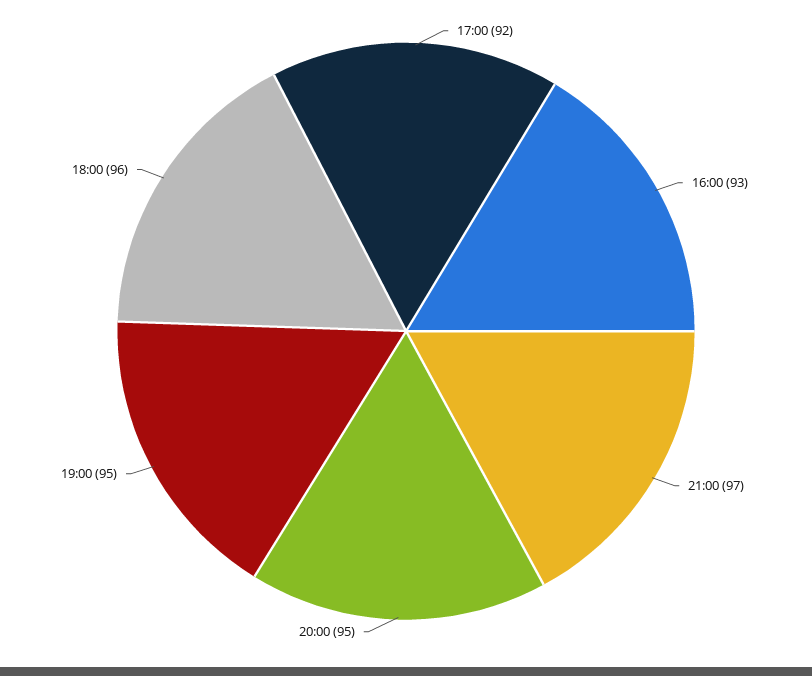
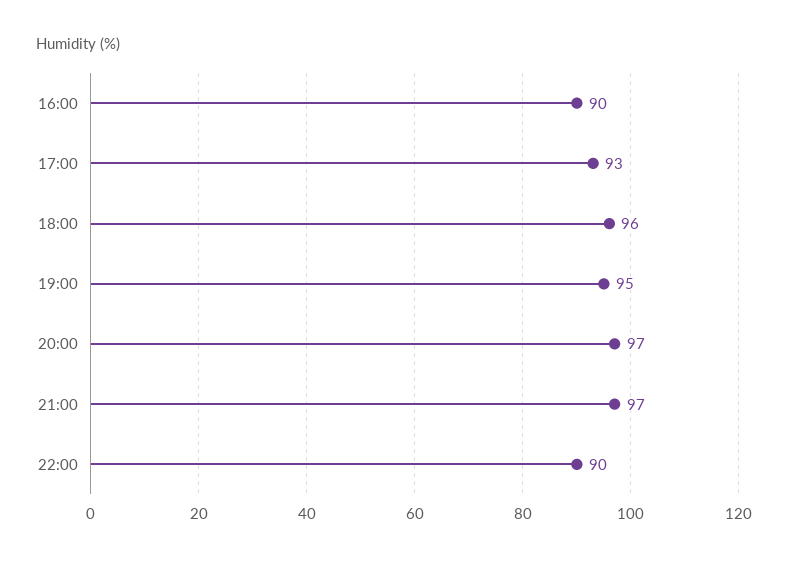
17:00: 92 -> 93
16:00: 93 -> 90
20:00: 95 -> 97
22:00: none -> 90

